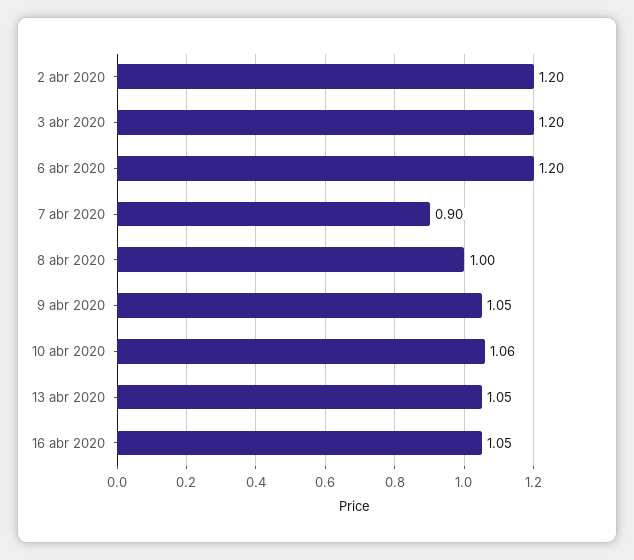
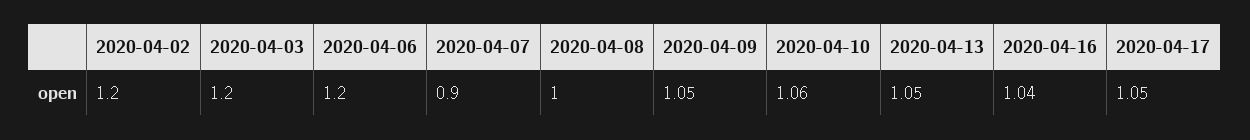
16 abr 2020: 1.05 -> 1.04
2020-04-17: none -> 1.05

